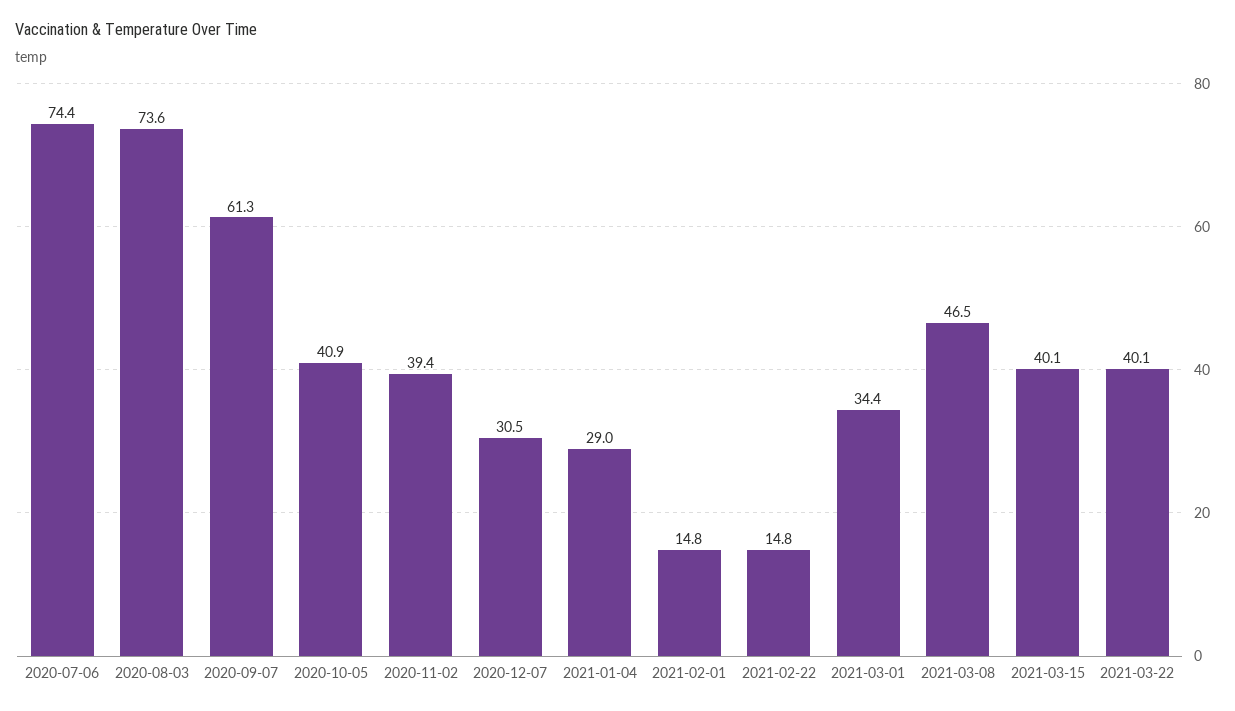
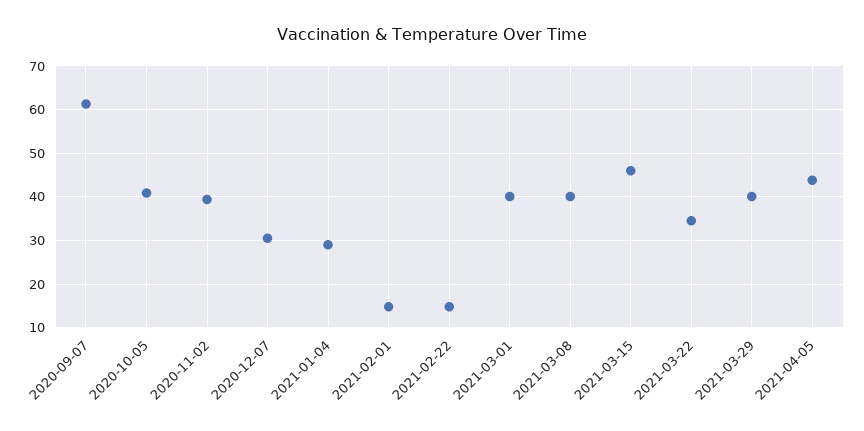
2020-07-06: 74.4 -> none
2020-08-03: 73.6 -> none
2021-03-01: 34.4 -> 40
2021-03-08: 46.5 -> 40
2021-03-15: 40.1 -> 46
2021-03-22: 40.1 -> 34
2021-03-29: none -> 40
2021-04-05: none -> 44

